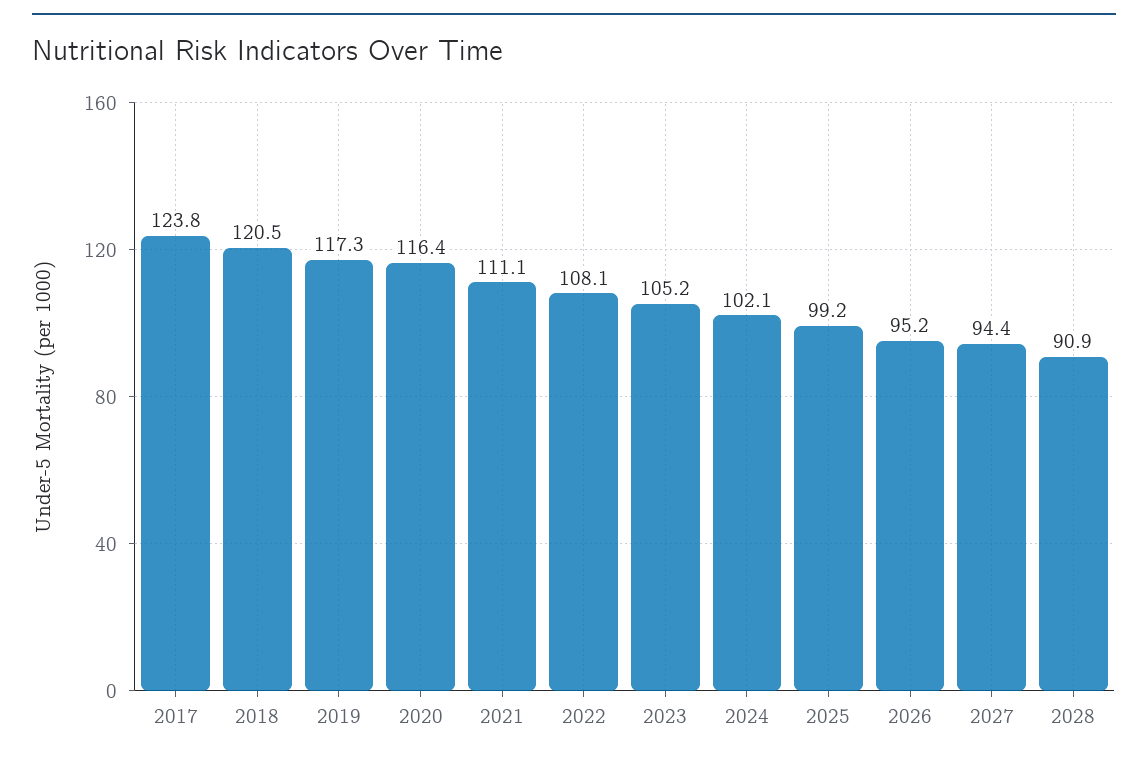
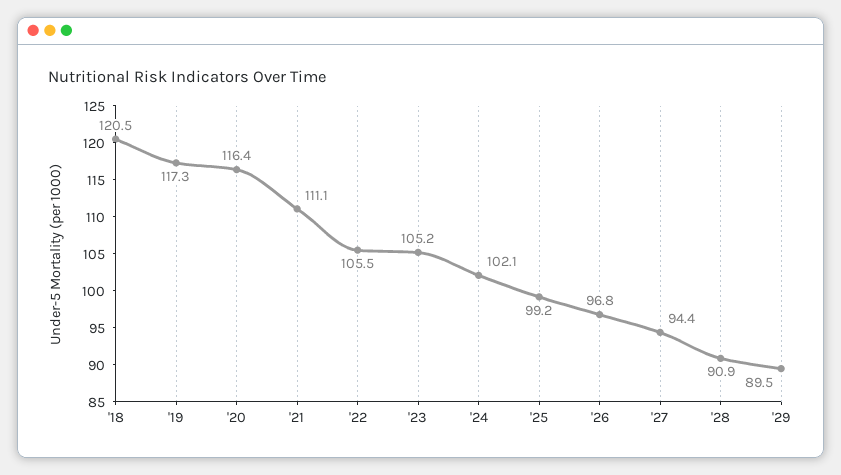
2017: 123.8 -> none
2022: 108.1 -> 105.5
2026: 95.2 -> 96.8
'29: none -> 89.5

